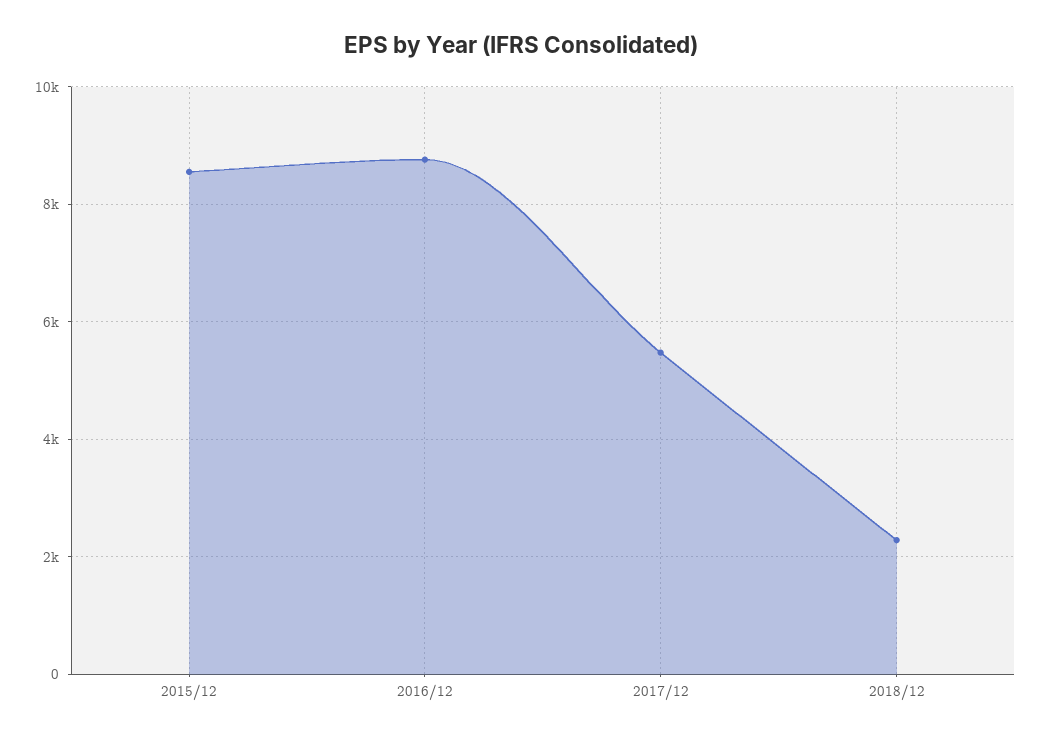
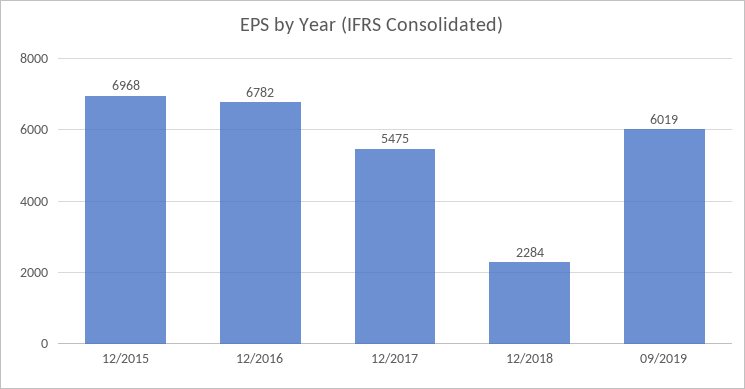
2015/12: 8600 -> 6968
2016/12: 8800 -> 6782
09/2019: none -> 6019

